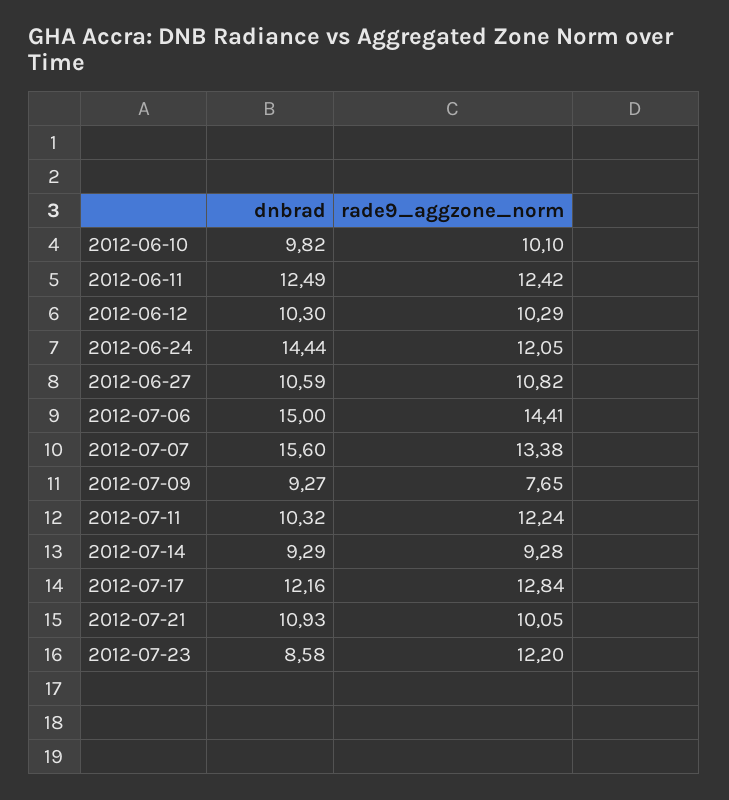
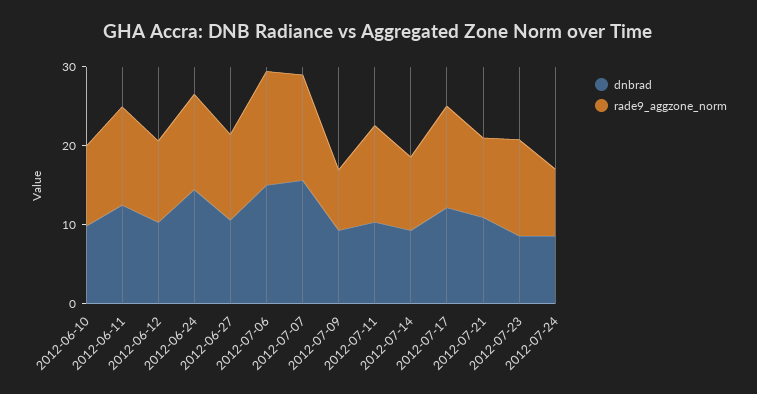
dnbrad, 2012-07-24: none -> 8
rade9_aggzone_norm, 2012-07-24: none -> 8

